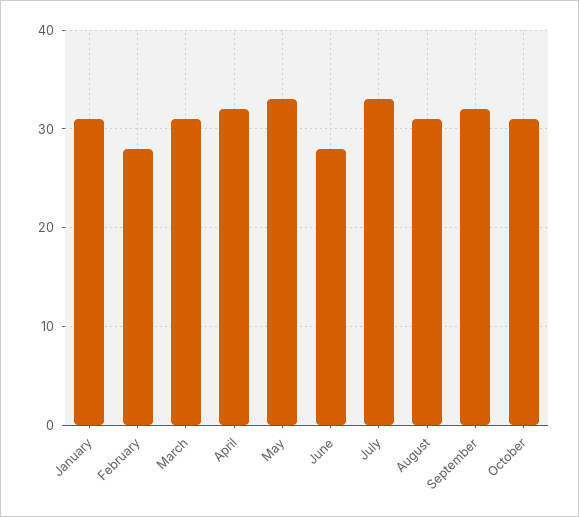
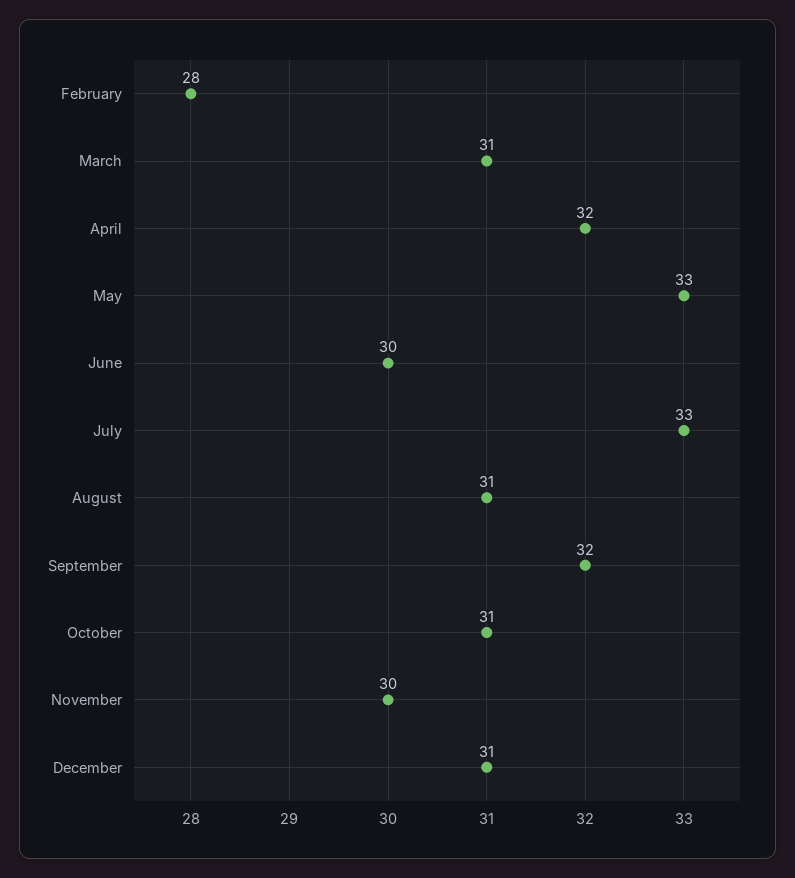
January: 31 -> none
June: 28 -> 30
November: none -> 30
December: none -> 31

